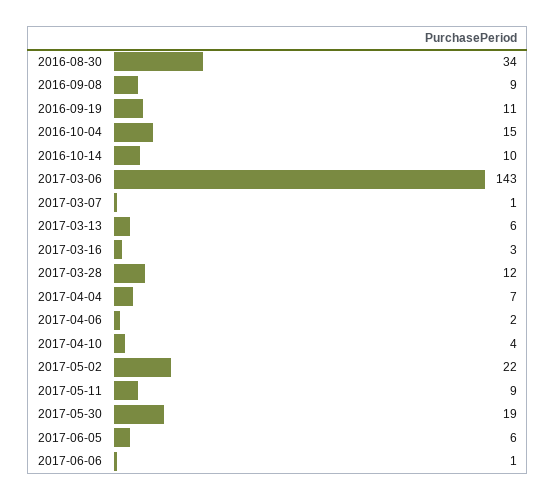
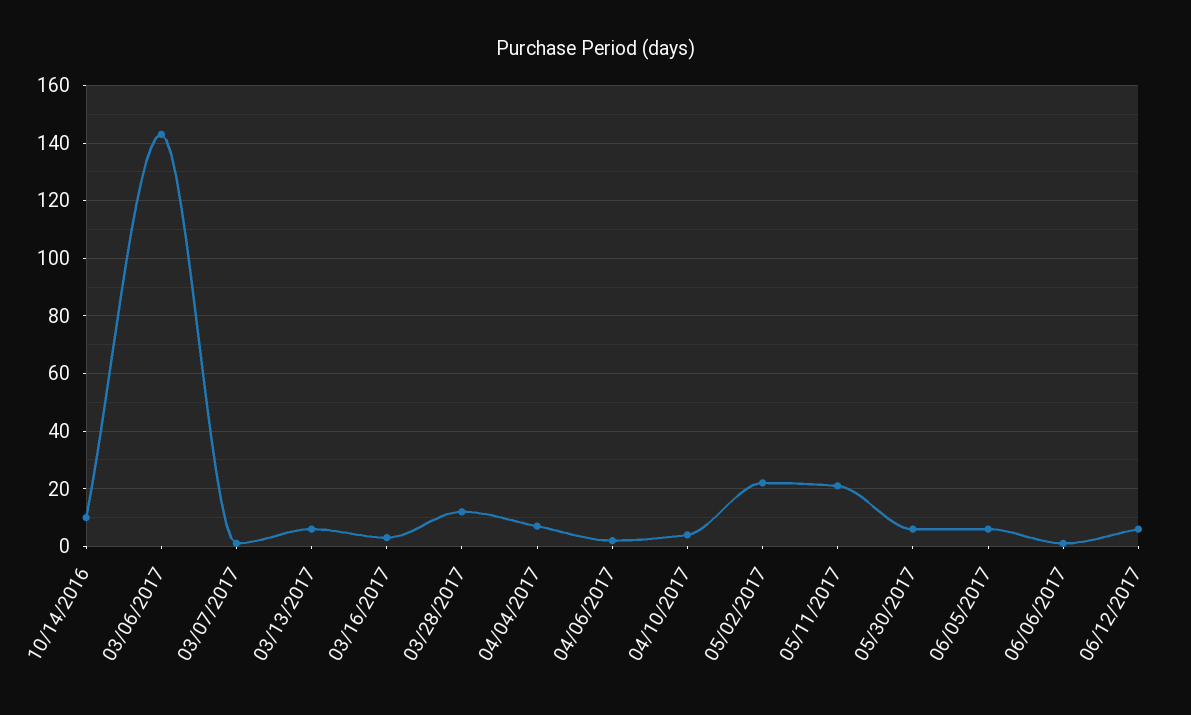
2016-08-30: 34 -> none
2016-09-08: 9 -> none
2016-09-19: 11 -> none
2016-10-04: 15 -> none
2017-05-11: 9 -> 20
2017-05-30: 19 -> 5
06/12/2017: none -> 5

